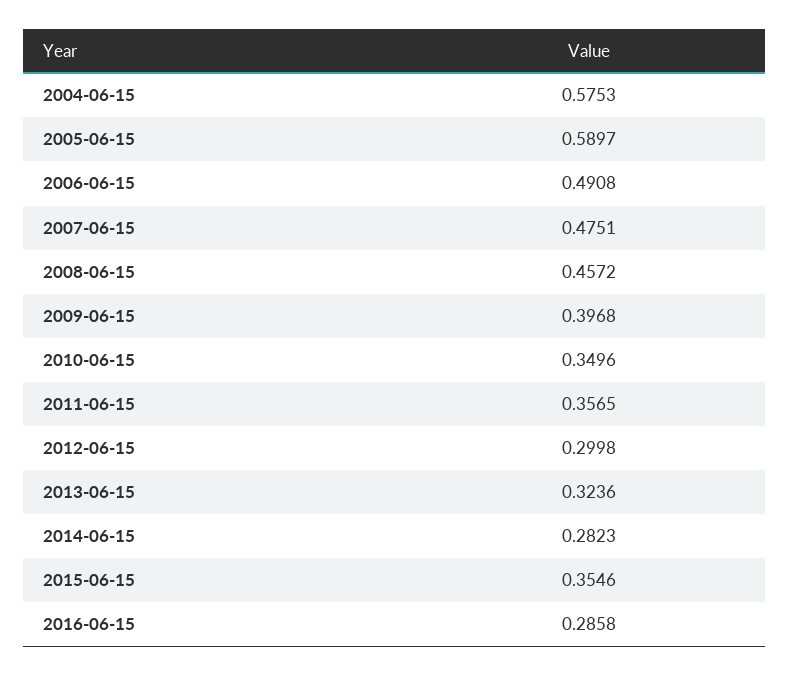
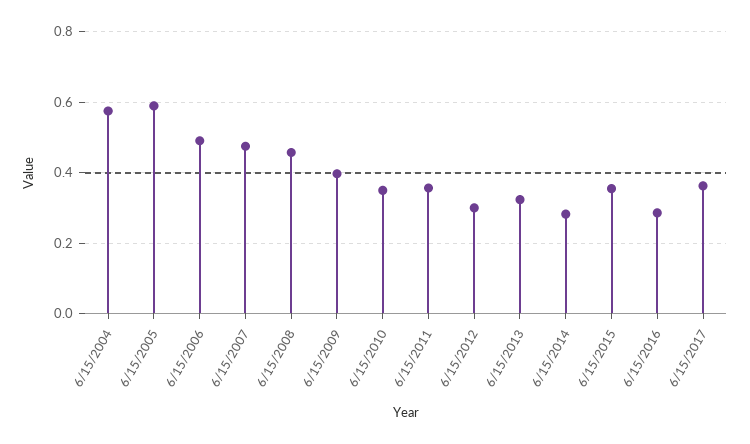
6/15/2017: none -> 0.36

